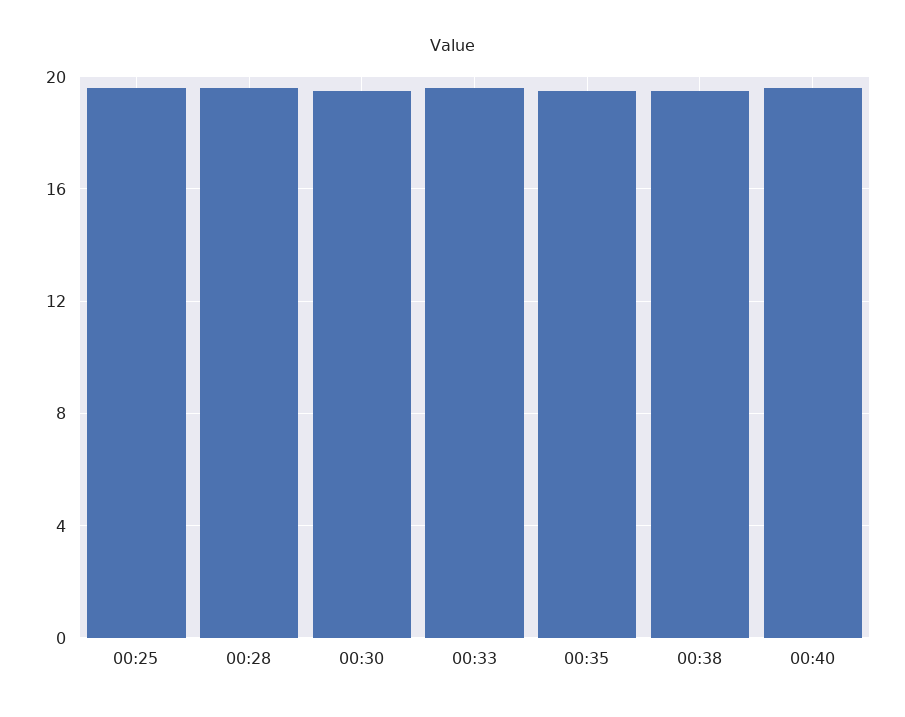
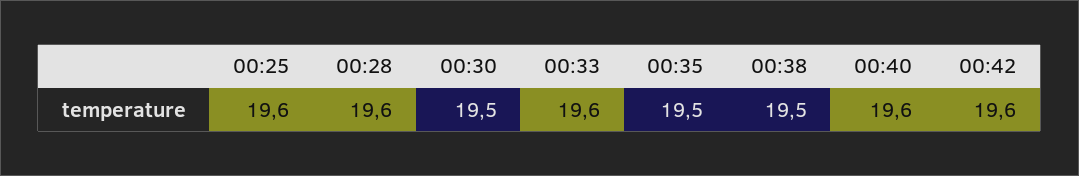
00:42: none -> 19.6

